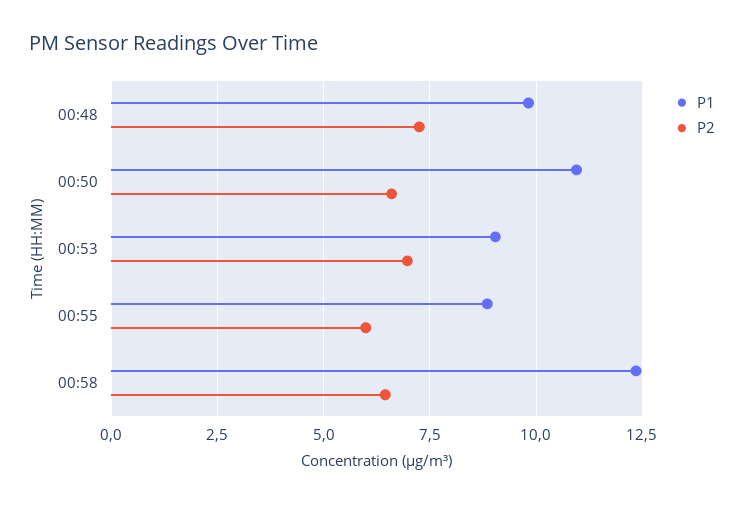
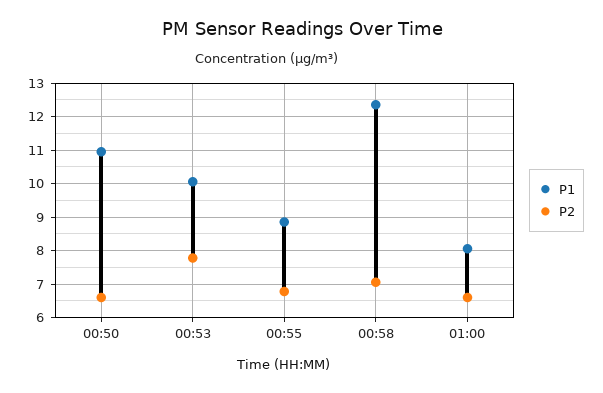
P1, 00:48: 9.75 -> none
P2, 00:48: 7.25 -> none
P1, 00:53: 9 -> 10
P2, 00:53: 7 -> 7.8
P2, 00:55: 6 -> 6.8
P2, 00:58: 6.5 -> 7
P1, 01:00: none -> 8
P2, 01:00: none -> 6.6

